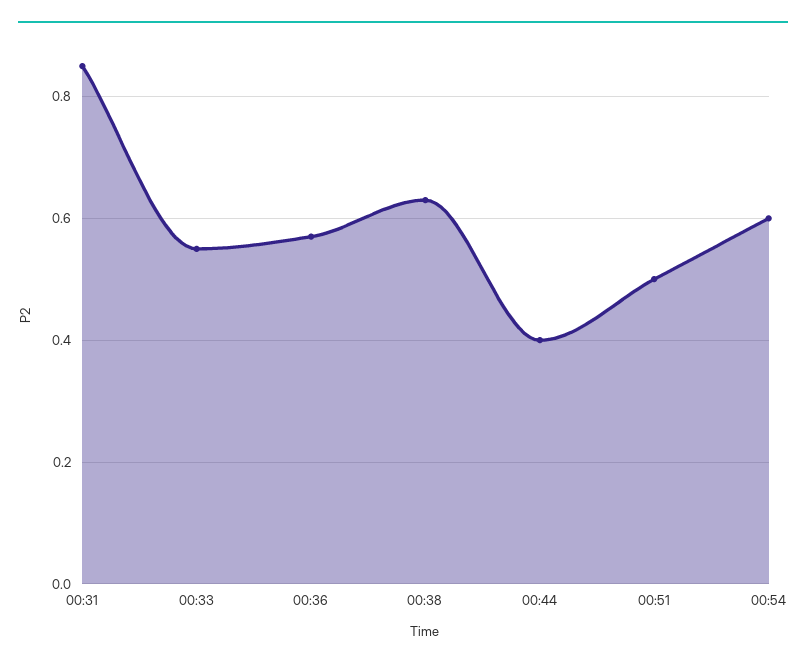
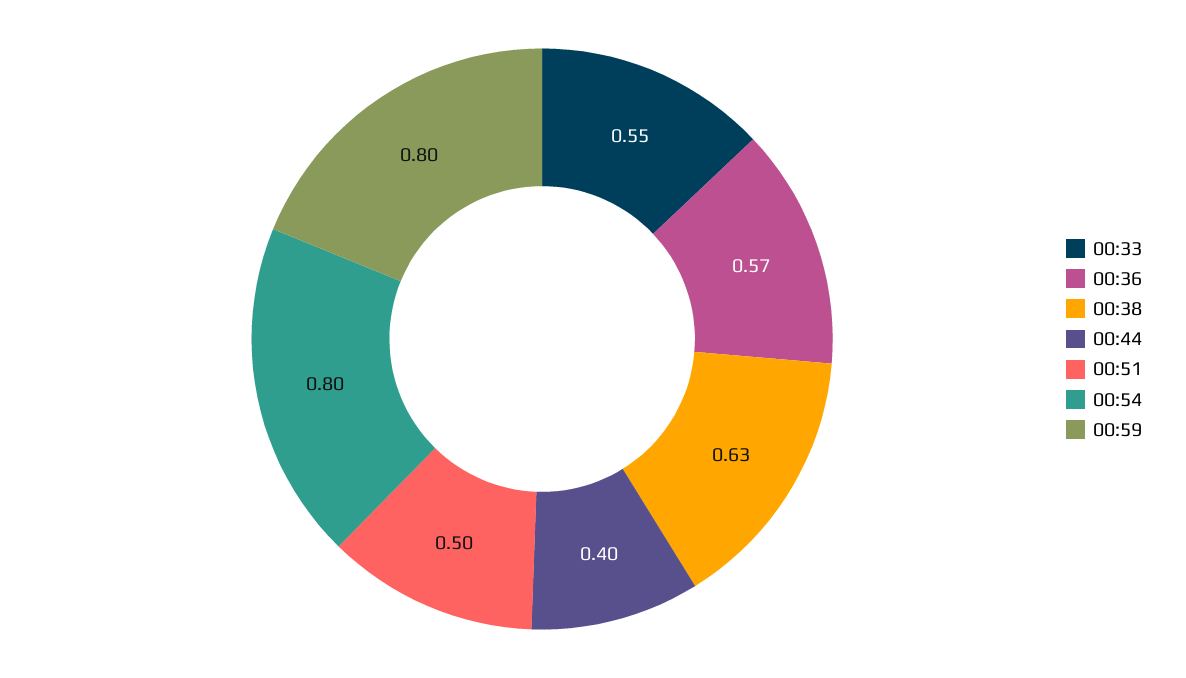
00:31: 0.85 -> none
00:54: 0.6 -> 0.8
00:59: none -> 0.8

